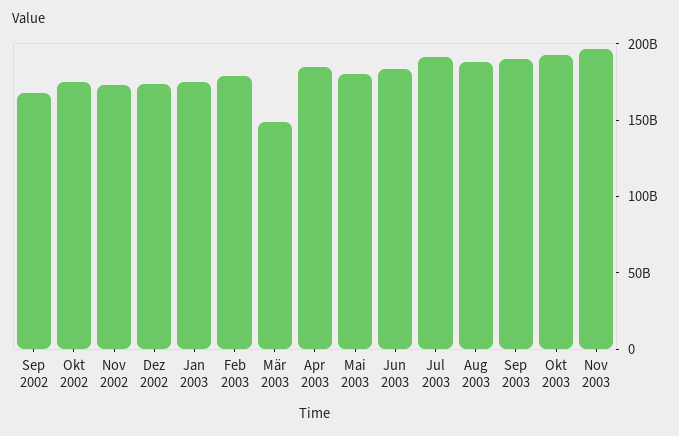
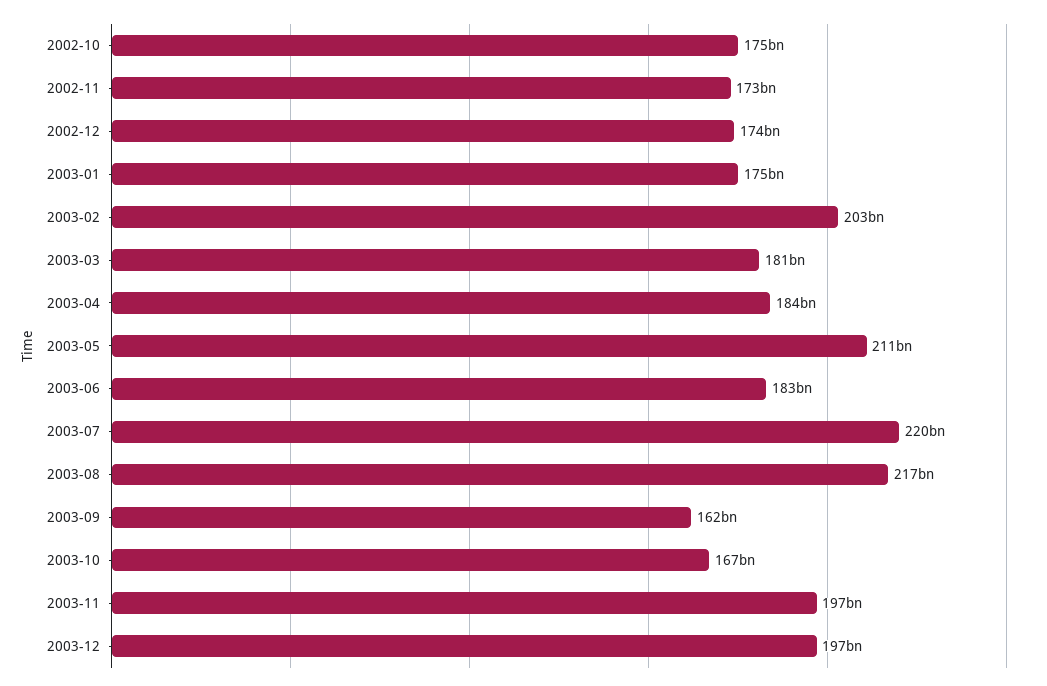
Sep 2002: 170000000000 -> none
Feb 2003: 180000000000 -> 203000000000
Mär 2003: 150000000000 -> 181000000000
Mai 2003: 180000000000 -> 211000000000
Jul 2003: 190000000000 -> 220000000000
Aug 2003: 190000000000 -> 217000000000
Sep 2003: 190000000000 -> 162000000000
Okt 2003: 190000000000 -> 167000000000
2003-12: none -> 197000000000

